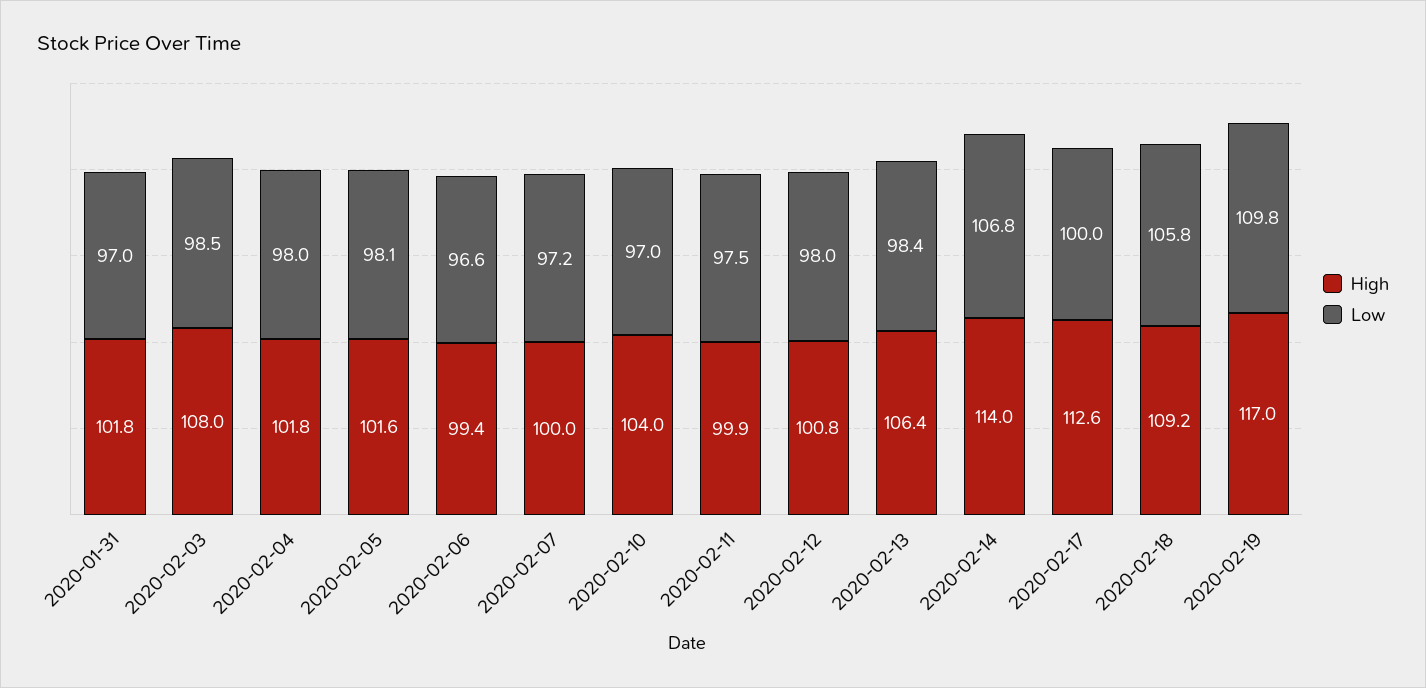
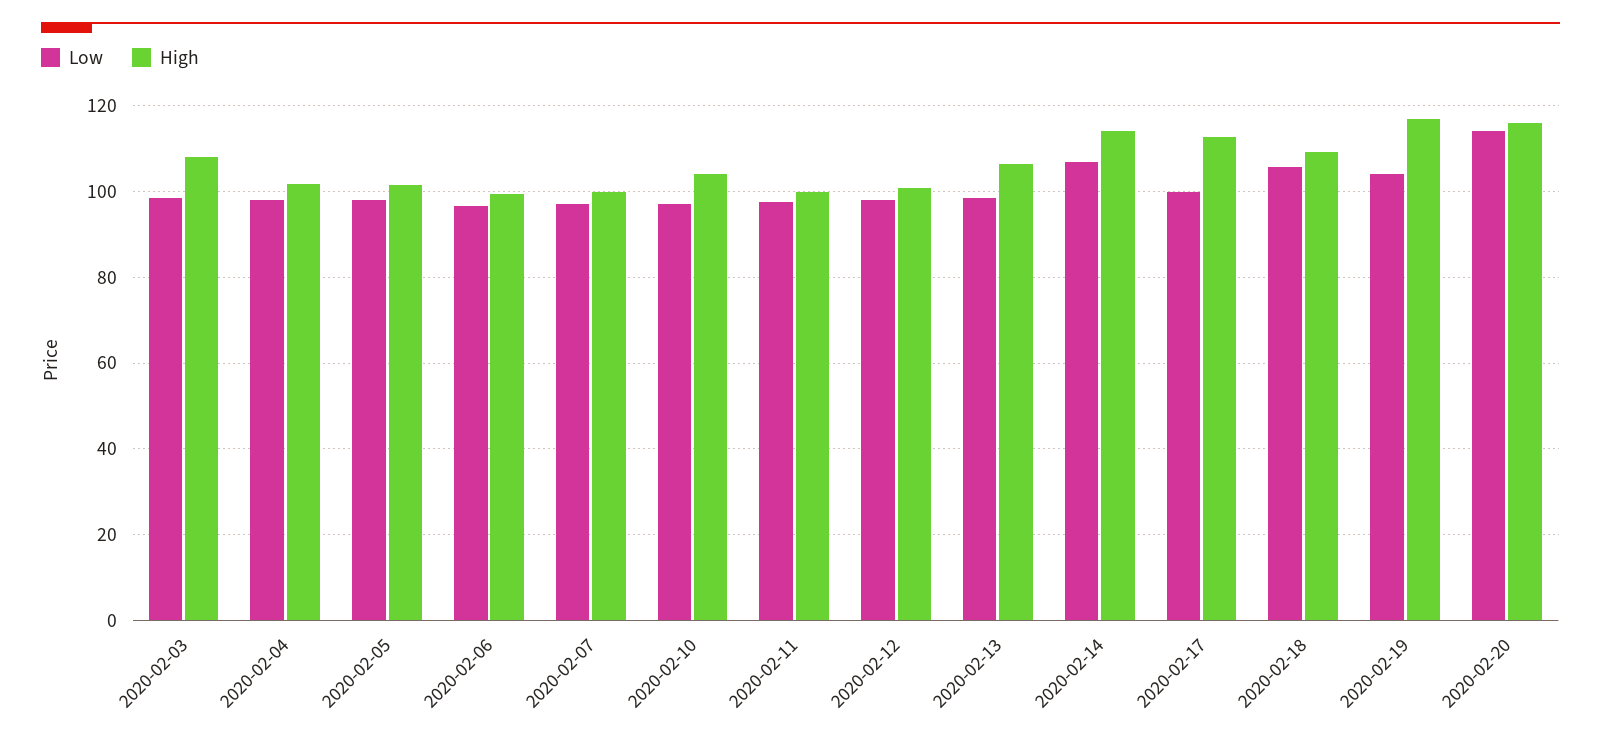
High, 2020-01-31: 101.8 -> none
Low, 2020-01-31: 97 -> none
Low, 2020-02-19: 109.8 -> 104
Low, 2020-02-20: none -> 114
High, 2020-02-20: none -> 116

